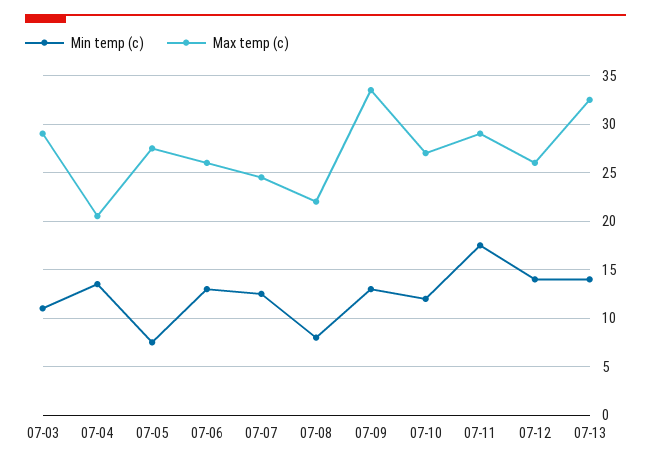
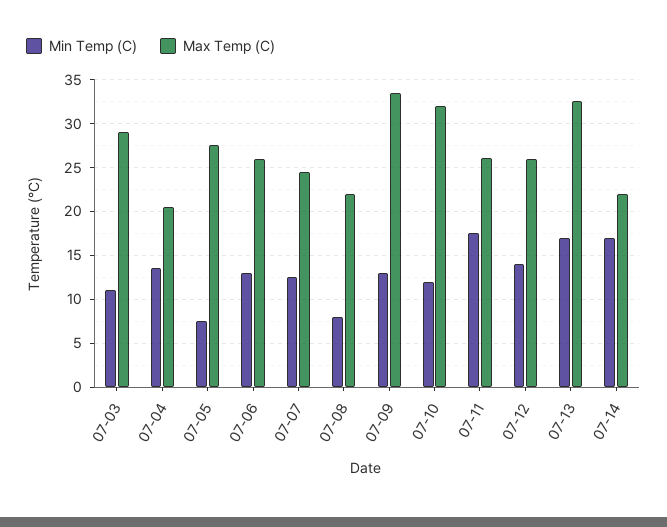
Max temp (c), 07-10: 27 -> 32
Max temp (c), 07-11: 29 -> 26
Min temp (c), 07-13: 14 -> 17
Min temp (c), 07-14: none -> 17
Max temp (c), 07-14: none -> 22

